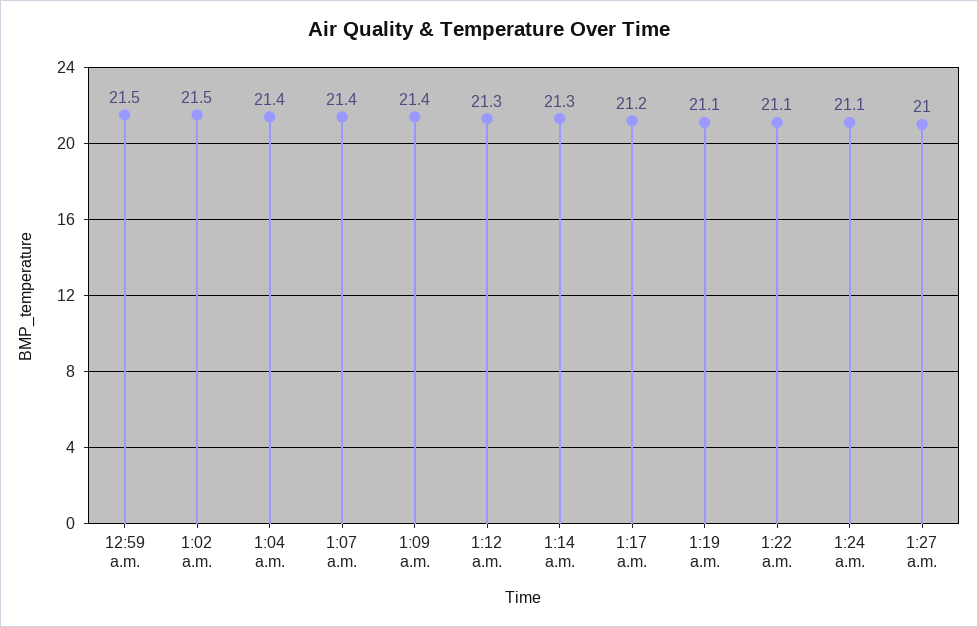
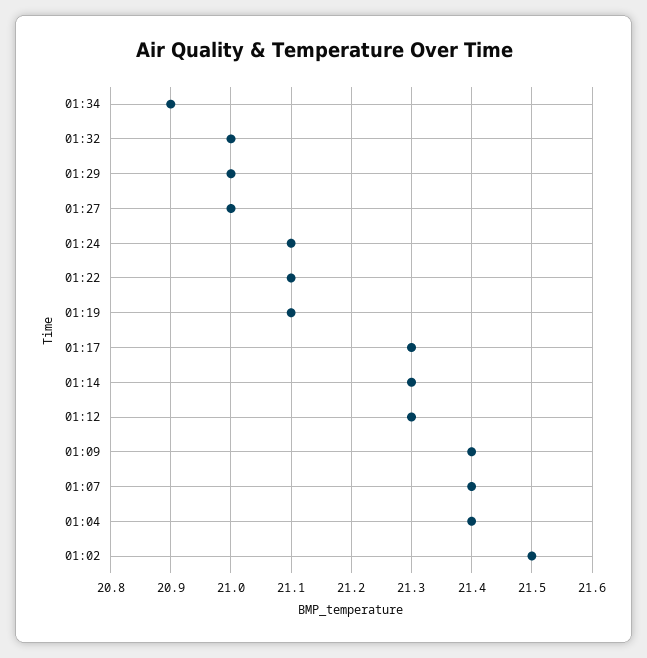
12:59 a.m.: 21.5 -> none
1:17 a.m.: 21.2 -> 21.3
01:34: none -> 20.9
01:32: none -> 21
01:29: none -> 21

